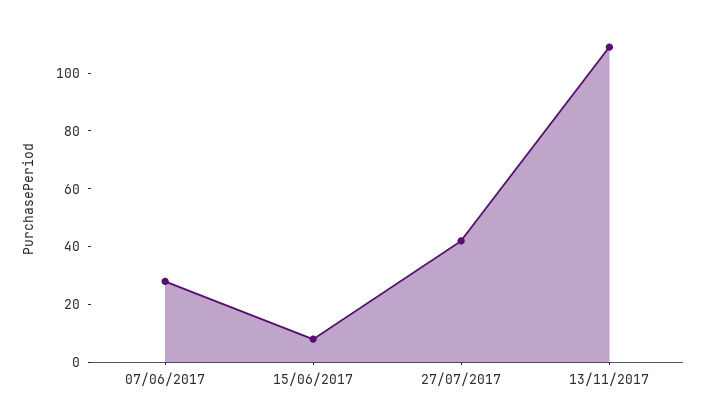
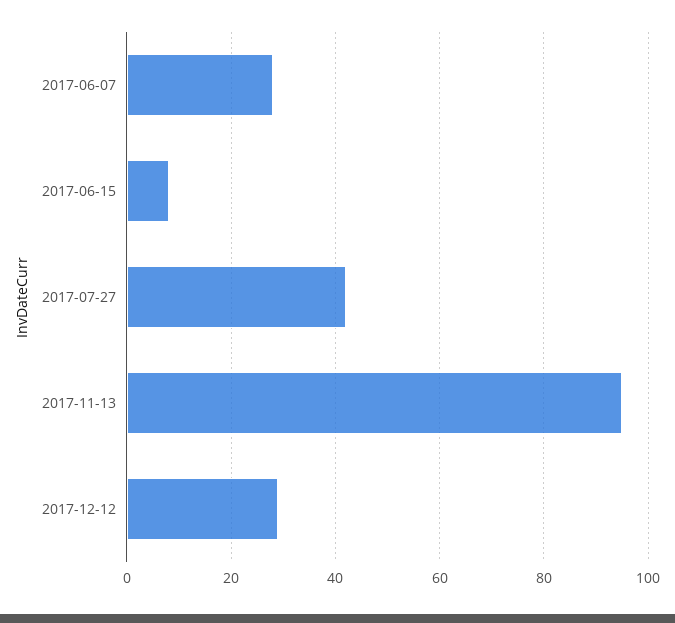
13/11/2017: 110 -> 95
2017-12-12: none -> 30

